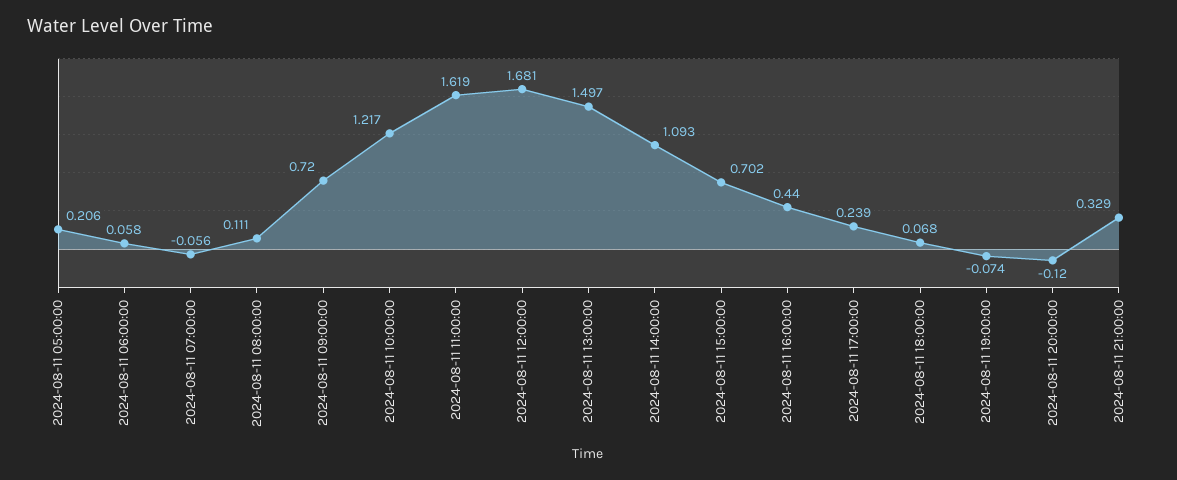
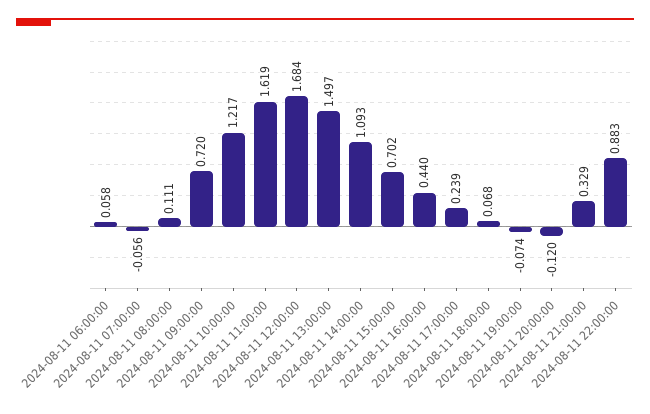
2024-08-11 05:00:00: 0.206 -> none
2024-08-11 12:00:00: 1.681 -> 1.684
2024-08-11 22:00:00: none -> 0.883

